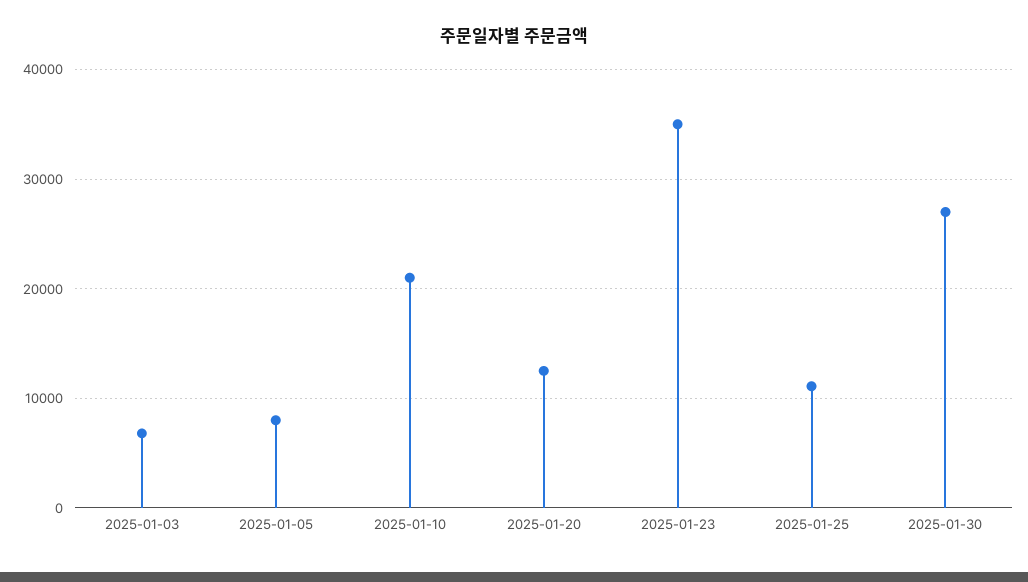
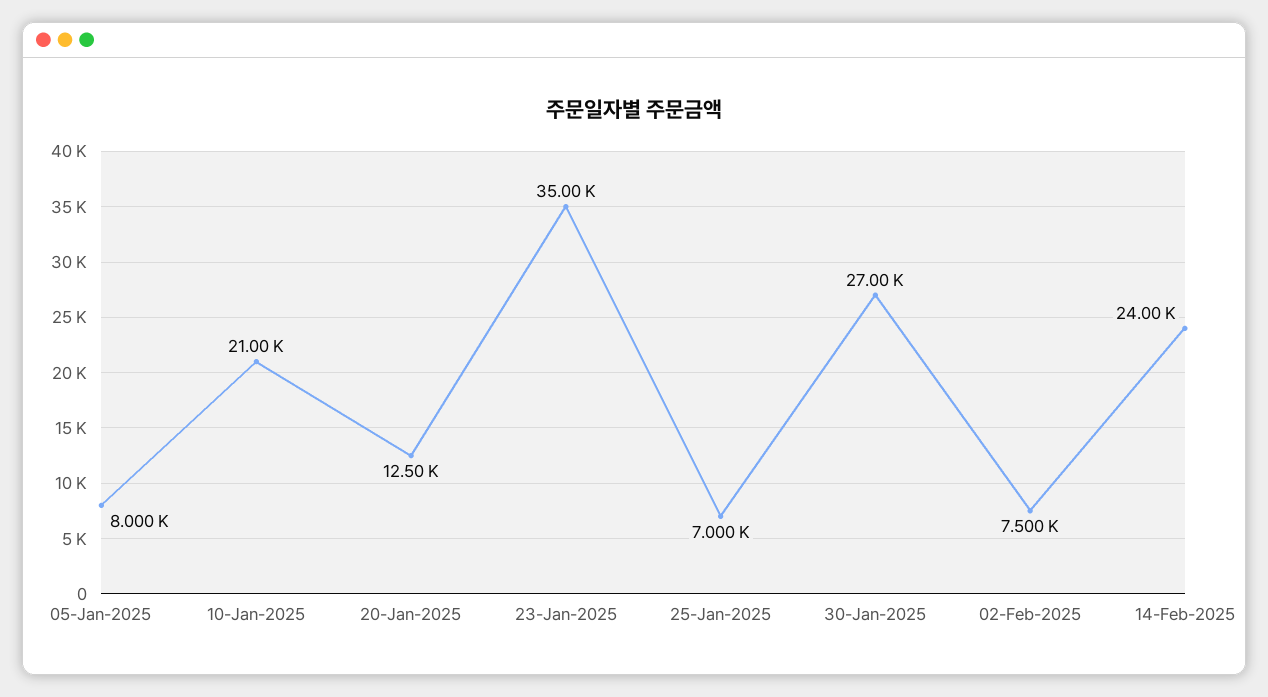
2025-01-03: 7000 -> none
2025-01-25: 11000 -> 7000
02-Feb-2025: none -> 7500
14-Feb-2025: none -> 24000

